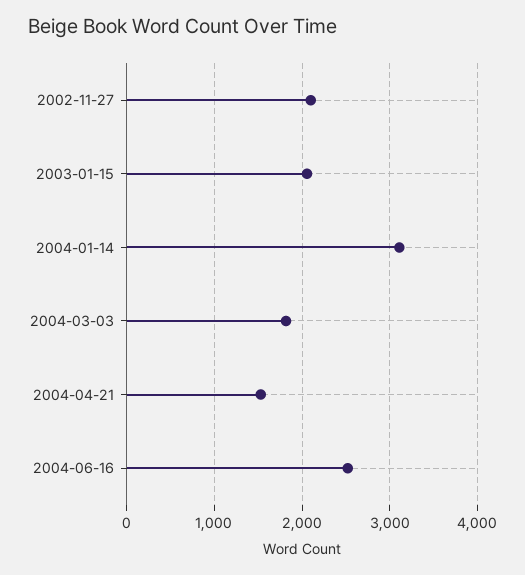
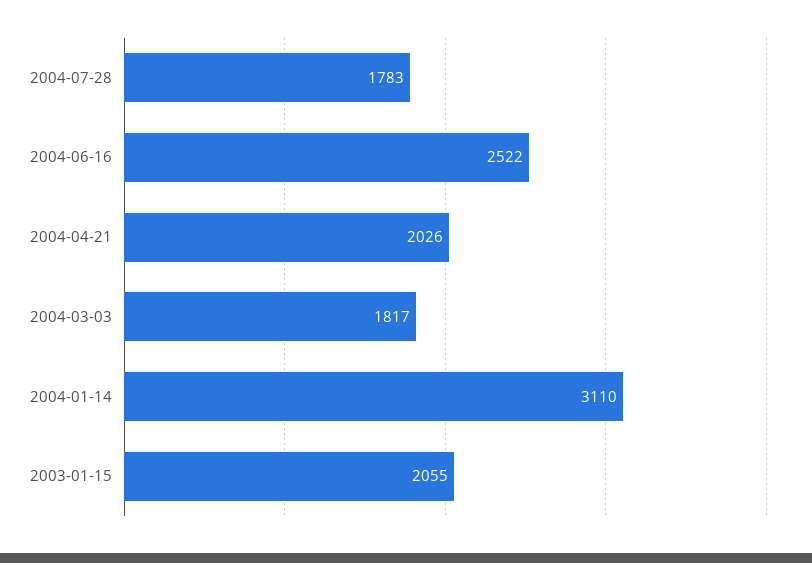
2002-11-27: 2100 -> none
2004-04-21: 1500 -> 2026
2004-07-28: none -> 1783

